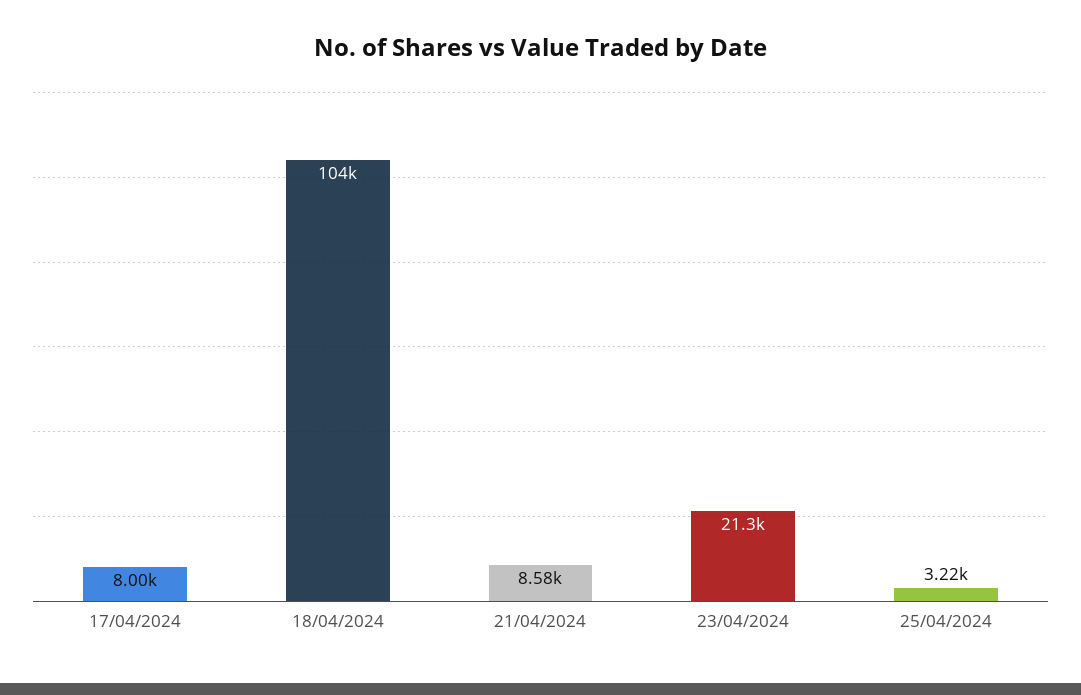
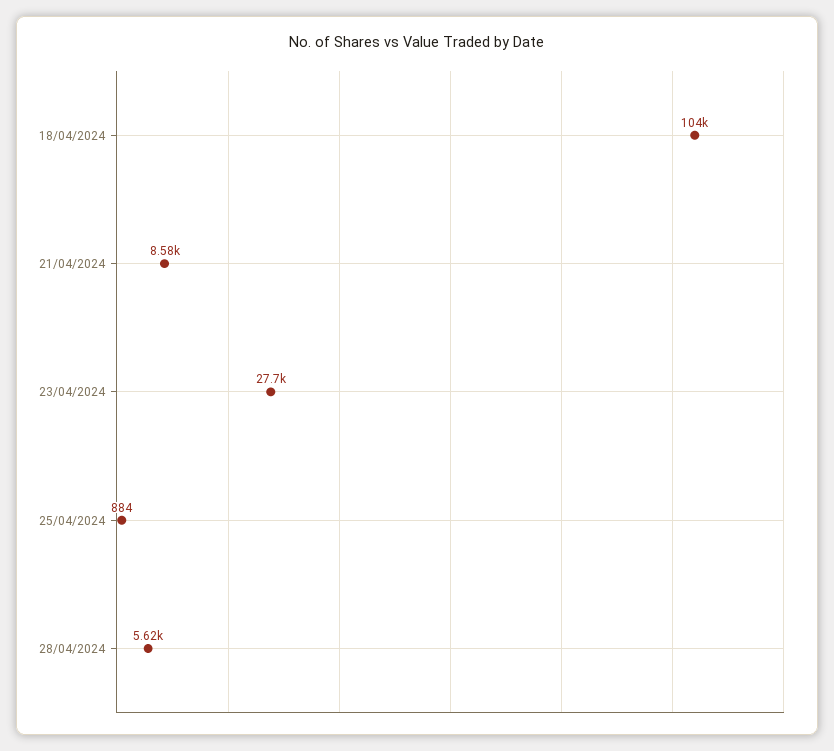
17/04/2024: 8000 -> none
23/04/2024: 21300 -> 27700
25/04/2024: 3220 -> 884
28/04/2024: none -> 5620

